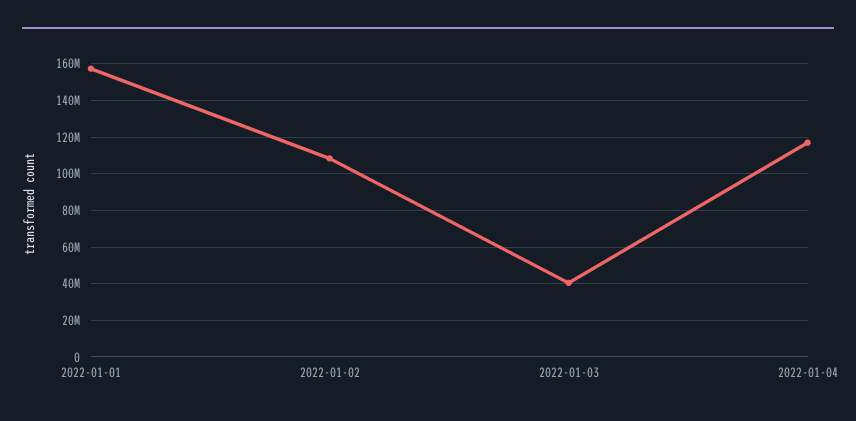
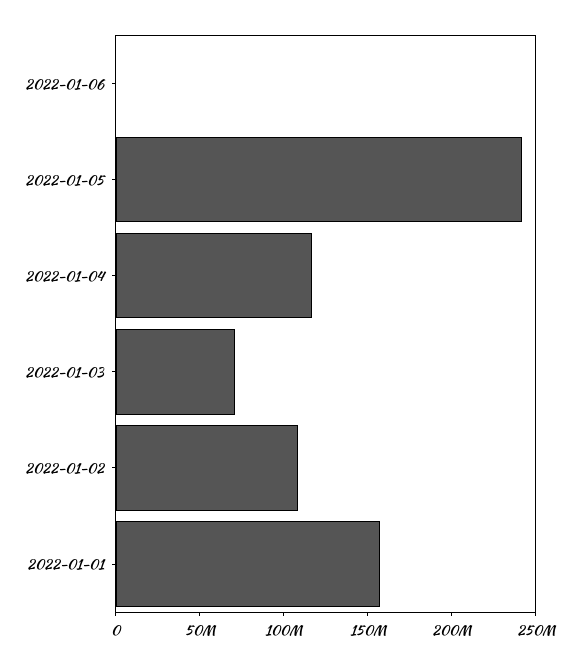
2022-01-03: 40000000 -> 70000000
2022-01-06: none -> 0
2022-01-05: none -> 240000000

